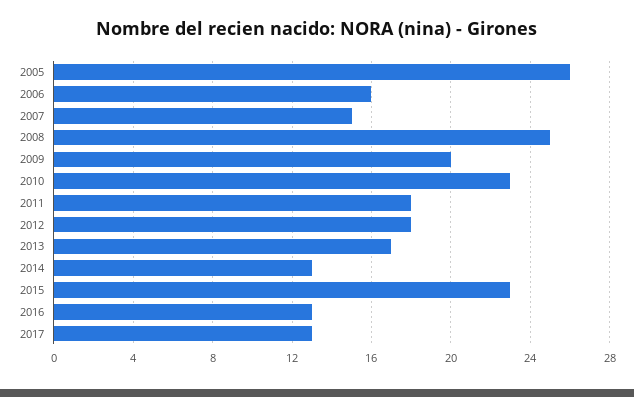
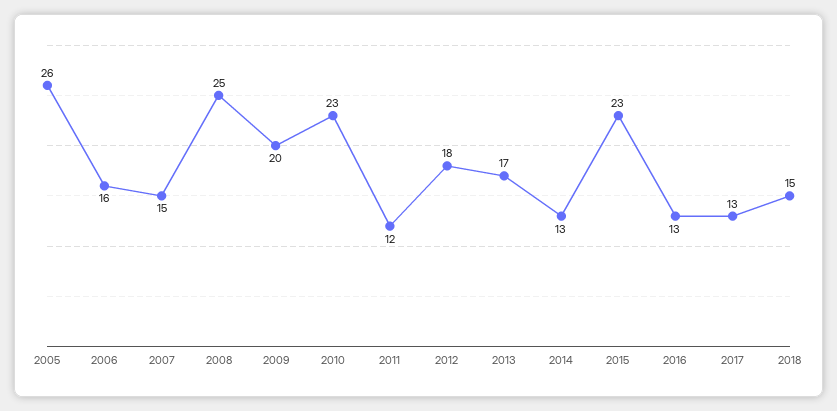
2011: 18 -> 12
2018: none -> 15

